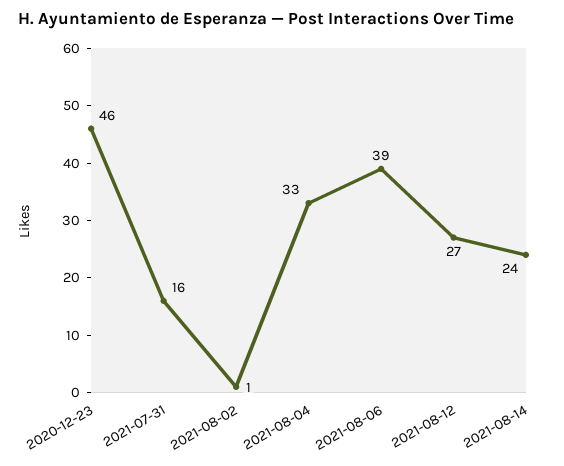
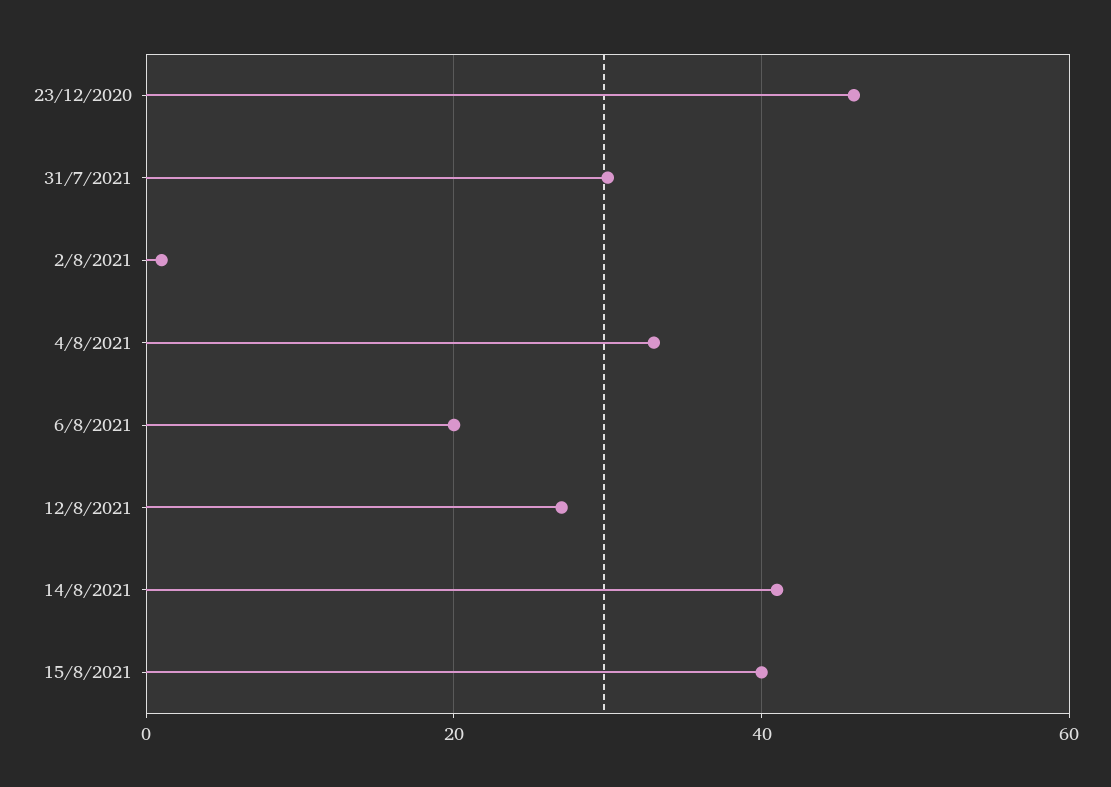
2021-07-31: 16 -> 30
2021-08-06: 39 -> 20
2021-08-14: 24 -> 40
15/8/2021: none -> 40

